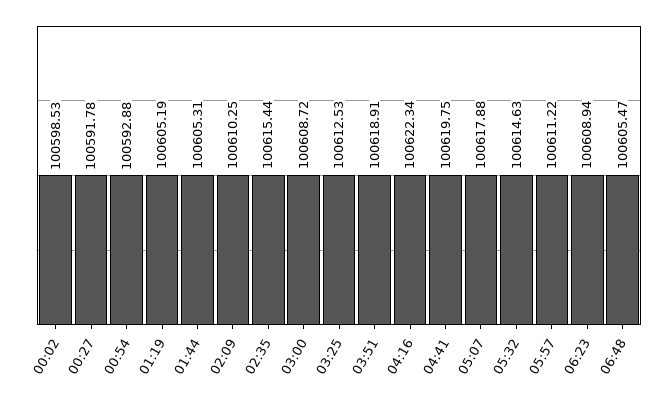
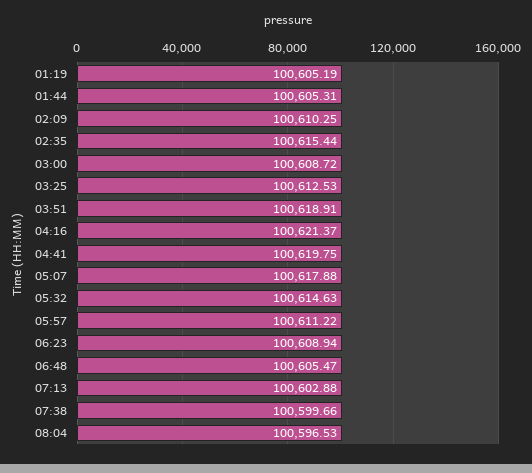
00:02: 100598.53 -> none
00:27: 100591.78 -> none
00:54: 100592.88 -> none
04:16: 100622.34 -> 100621.37
07:13: none -> 100602.88
07:38: none -> 100599.66
08:04: none -> 100596.53

